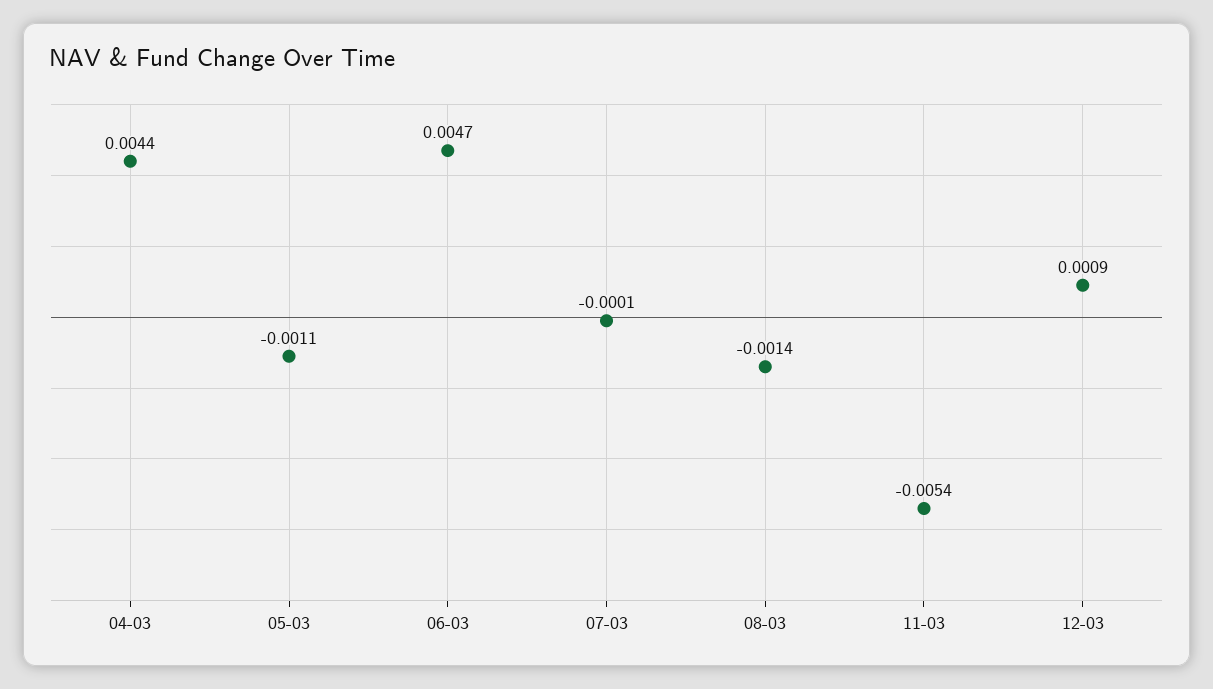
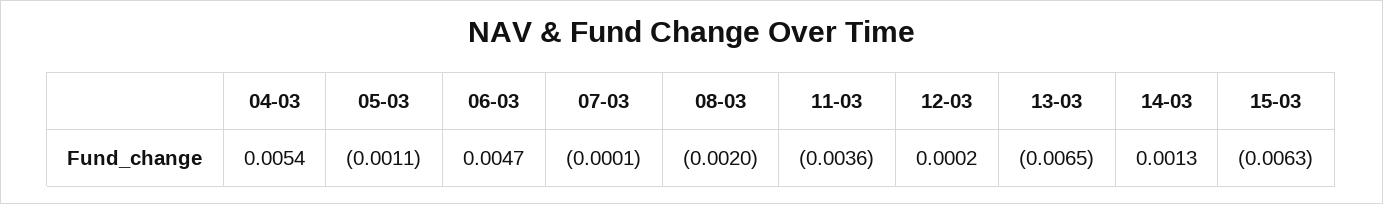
04-03: 0.0044 -> 0.0054
08-03: -0.0014 -> -0.002
11-03: -0.0054 -> -0.0036
12-03: 0.0009 -> 0.0002
13-03: none -> -0.0065
14-03: none -> 0.0013
15-03: none -> -0.0063

